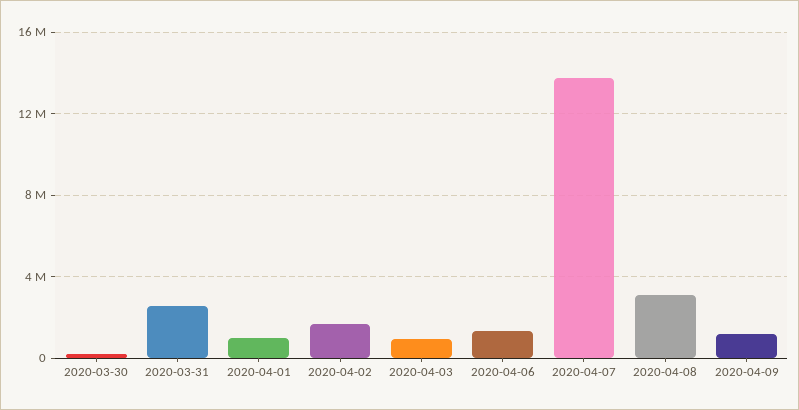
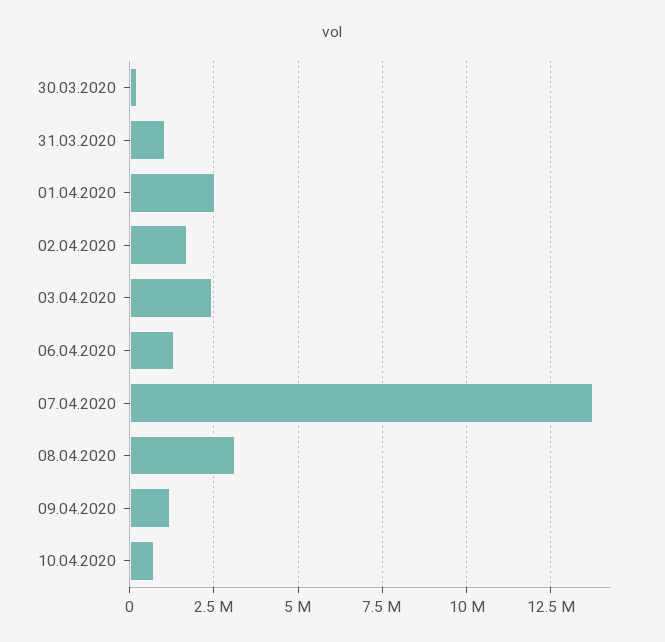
2020-03-31: 2500000 -> 1000000
2020-04-01: 1000000 -> 2500000
2020-04-03: 1000000 -> 2500000
10.04.2020: none -> 750000

